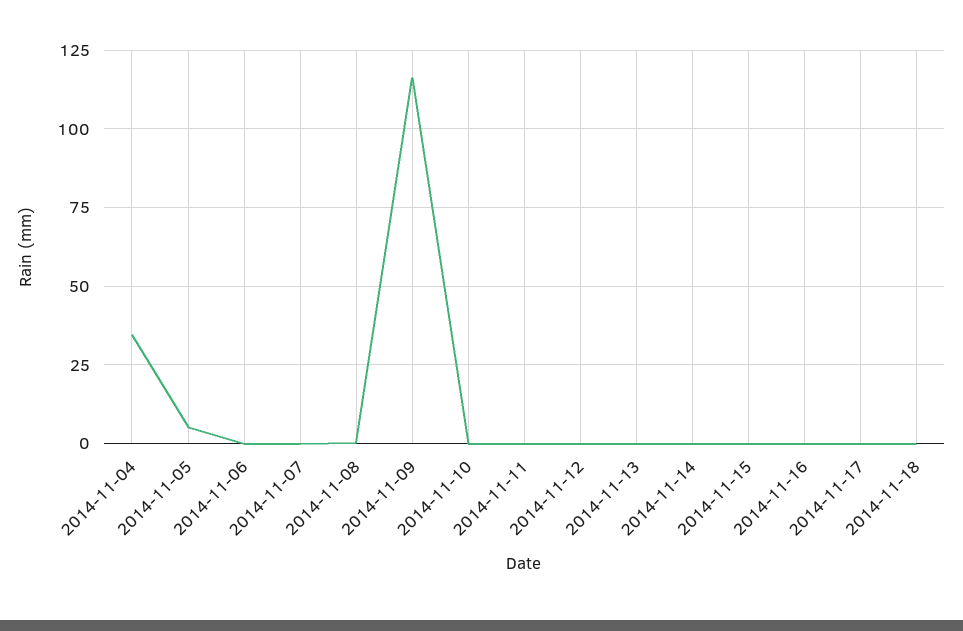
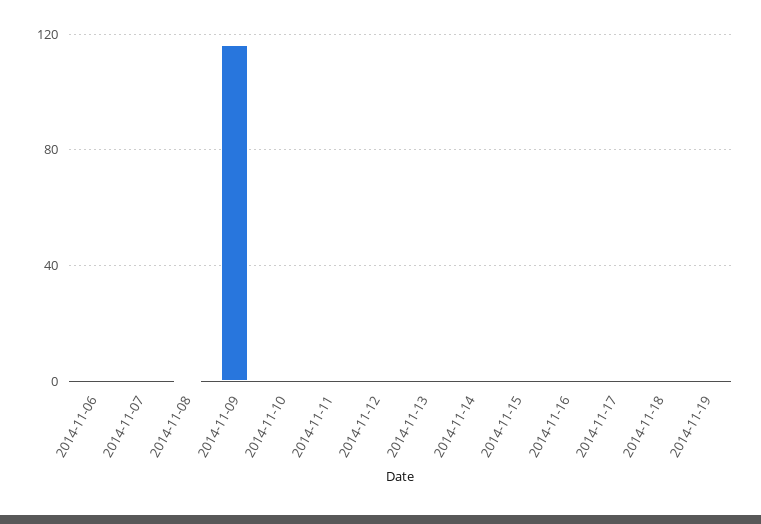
2014-11-04: 35 -> none
2014-11-05: 5 -> none
2014-11-19: none -> 0

